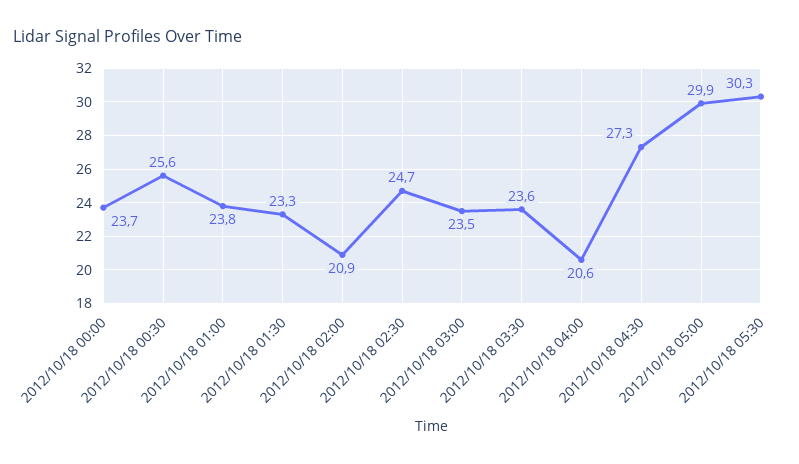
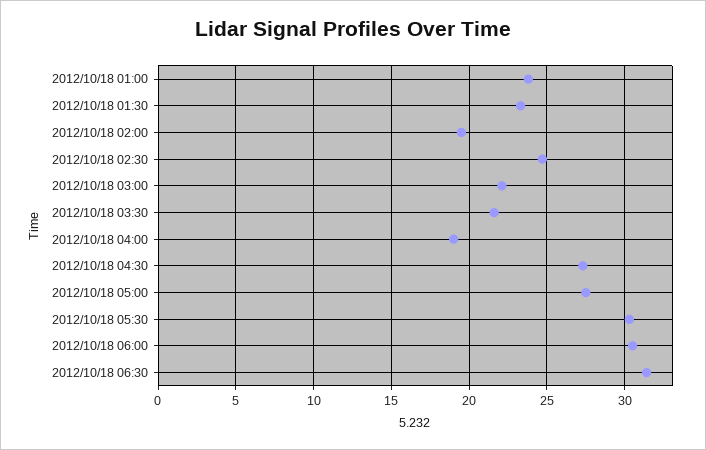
2012/10/18 00:00: 23.7 -> none
2012/10/18 00:30: 25.6 -> none
2012/10/18 02:00: 20.9 -> 19.5
2012/10/18 03:00: 23.5 -> 22
2012/10/18 03:30: 23.6 -> 21.5
2012/10/18 04:00: 20.6 -> 19
2012/10/18 05:00: 29.9 -> 27.5
2012/10/18 06:00: none -> 30.5
2012/10/18 06:30: none -> 31.5

